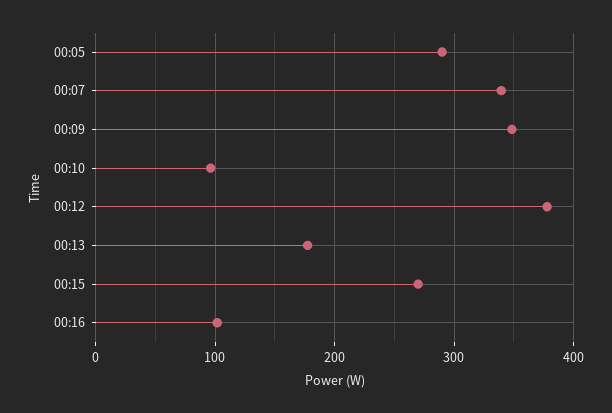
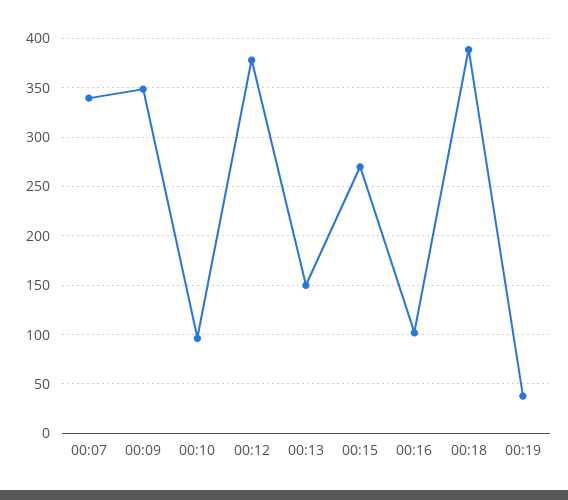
00:05: 290 -> none
00:13: 180 -> 150
00:18: none -> 390
00:19: none -> 40

